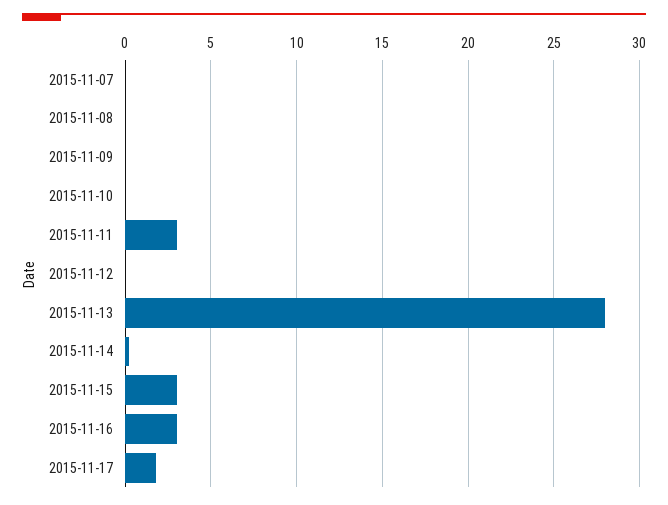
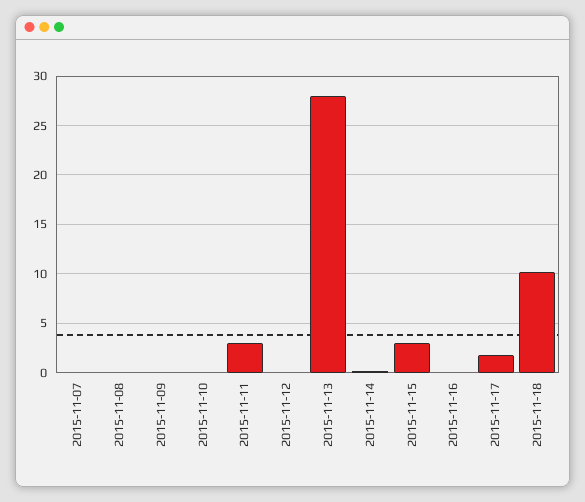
2015-11-16: 3 -> 0
2015-11-18: none -> 10

